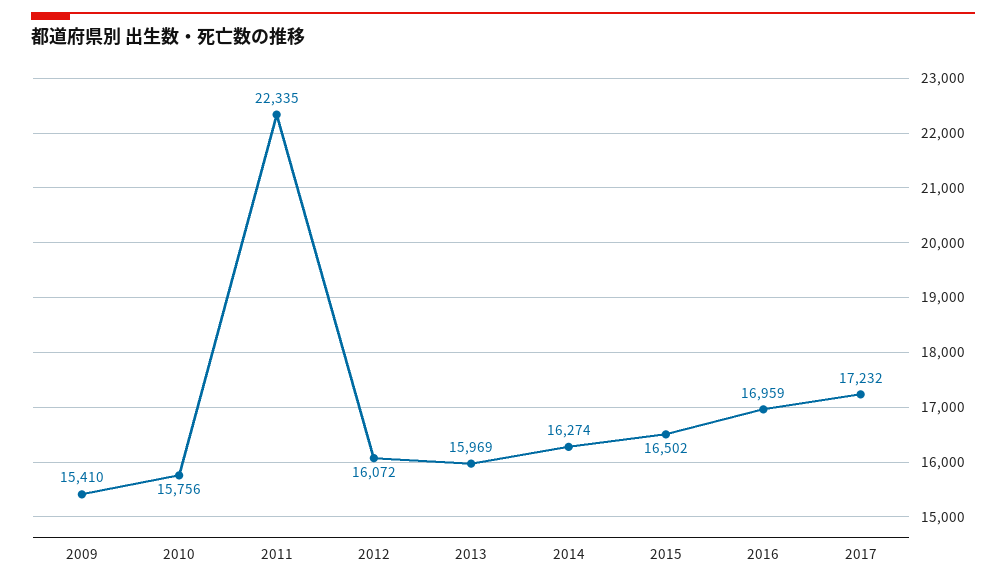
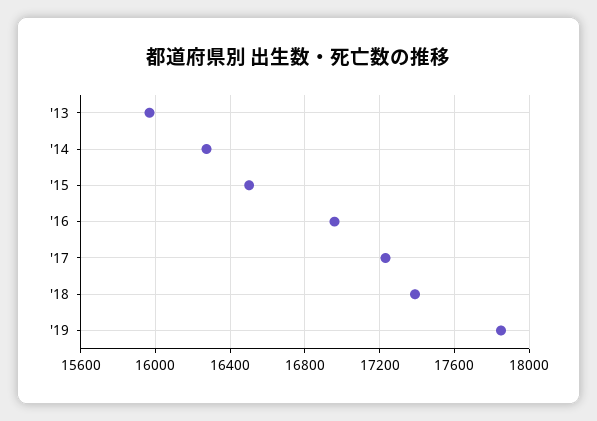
2009: 15410 -> none
2010: 15756 -> none
2011: 22335 -> none
2012: 16072 -> none
'18: none -> 17400
'19: none -> 17850

